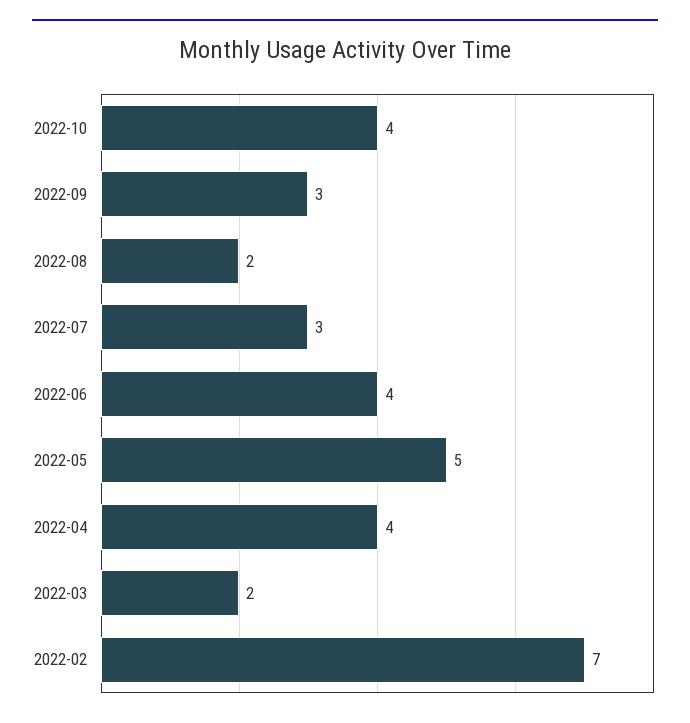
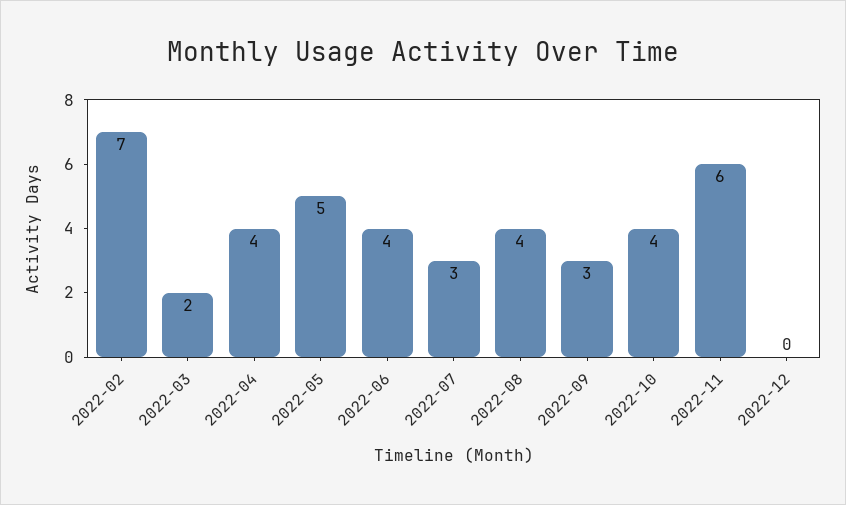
2022-08: 2 -> 4
2022-11: none -> 6
2022-12: none -> 0

